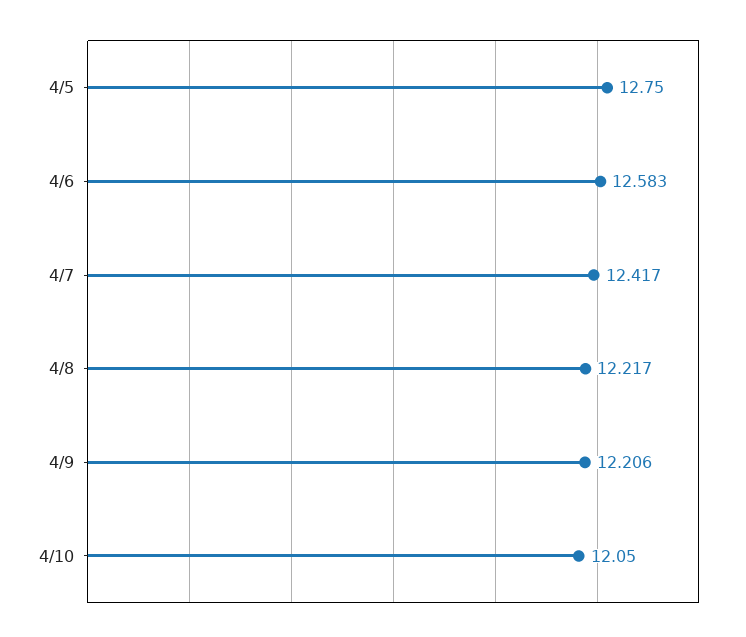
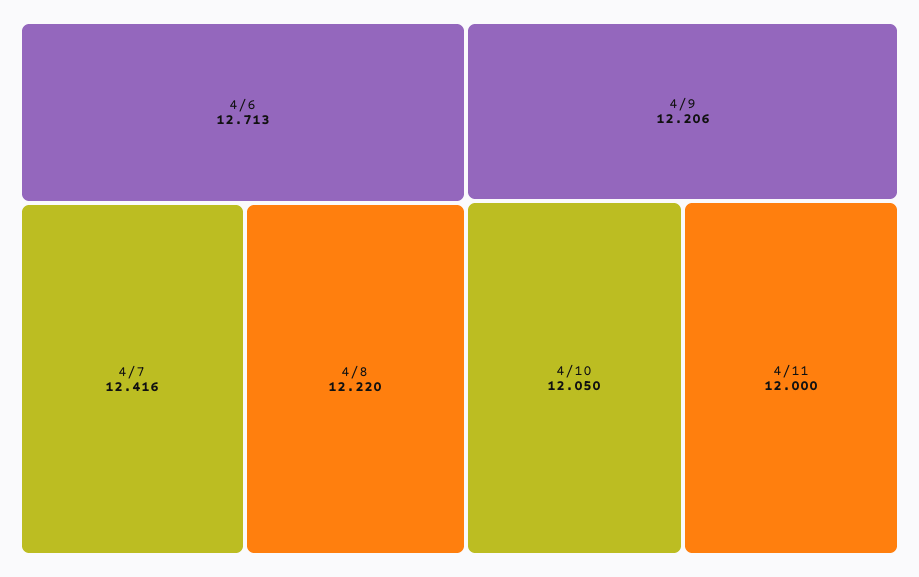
4/5: 12.75 -> none
4/6: 12.583 -> 12.713
4/7: 12.417 -> 12.416
4/8: 12.217 -> 12.22
4/11: none -> 12

